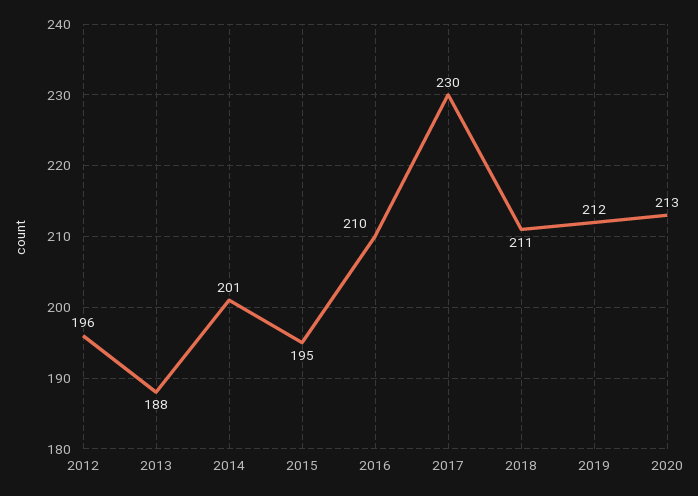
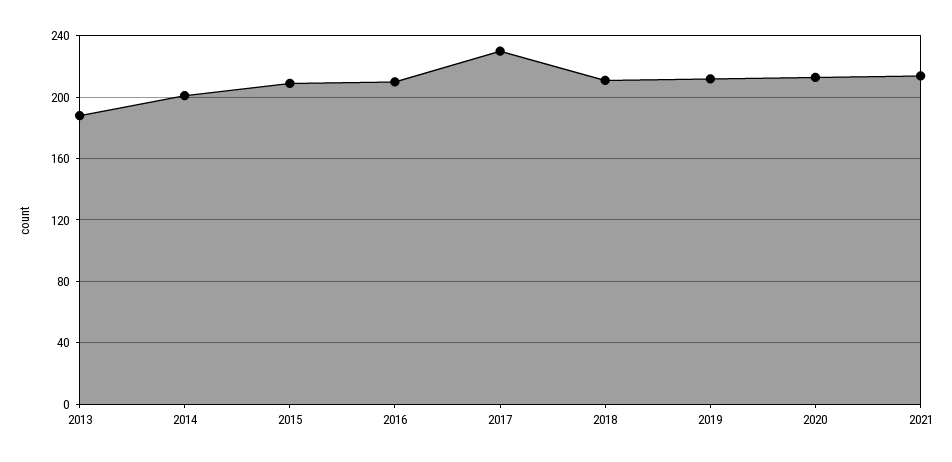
2012: 196 -> none
2015: 195 -> 210
2021: none -> 215

